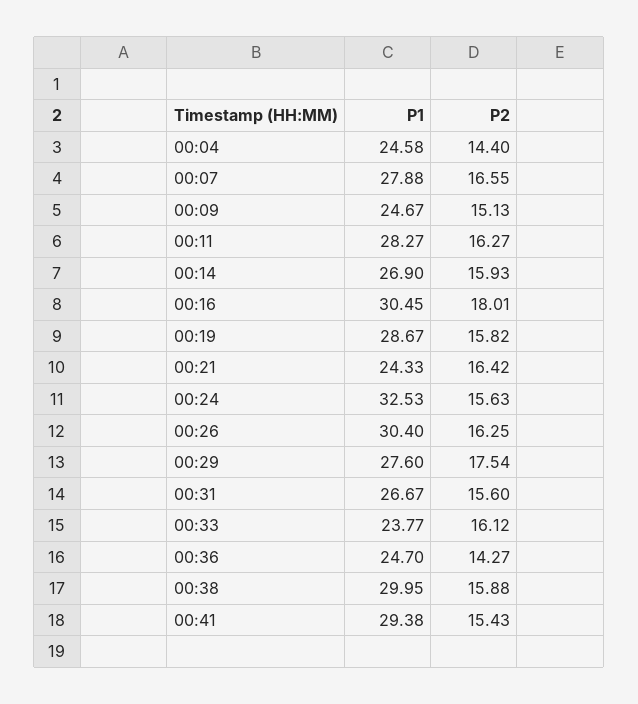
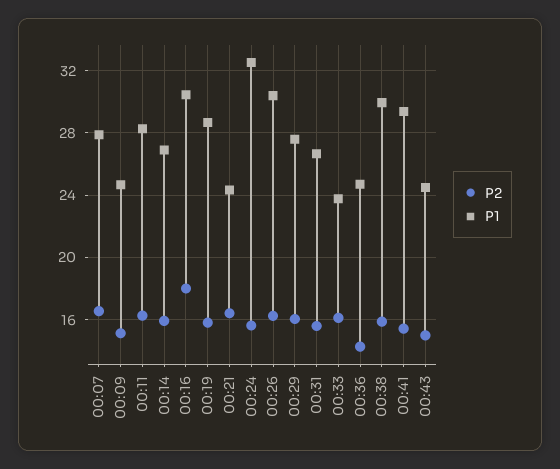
P1, 00:04: 24.58 -> none
P2, 00:04: 14.4 -> none
P2, 00:29: 17.54 -> 16
P2, 00:43: none -> 15
P1, 00:43: none -> 24.5

